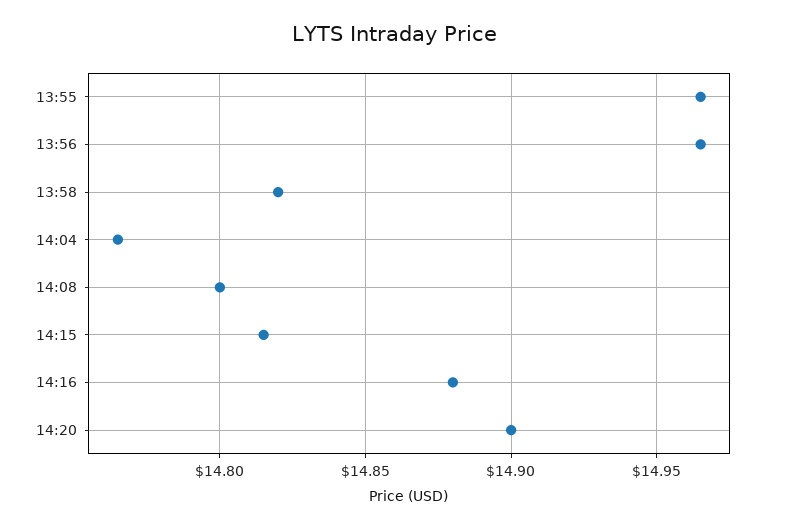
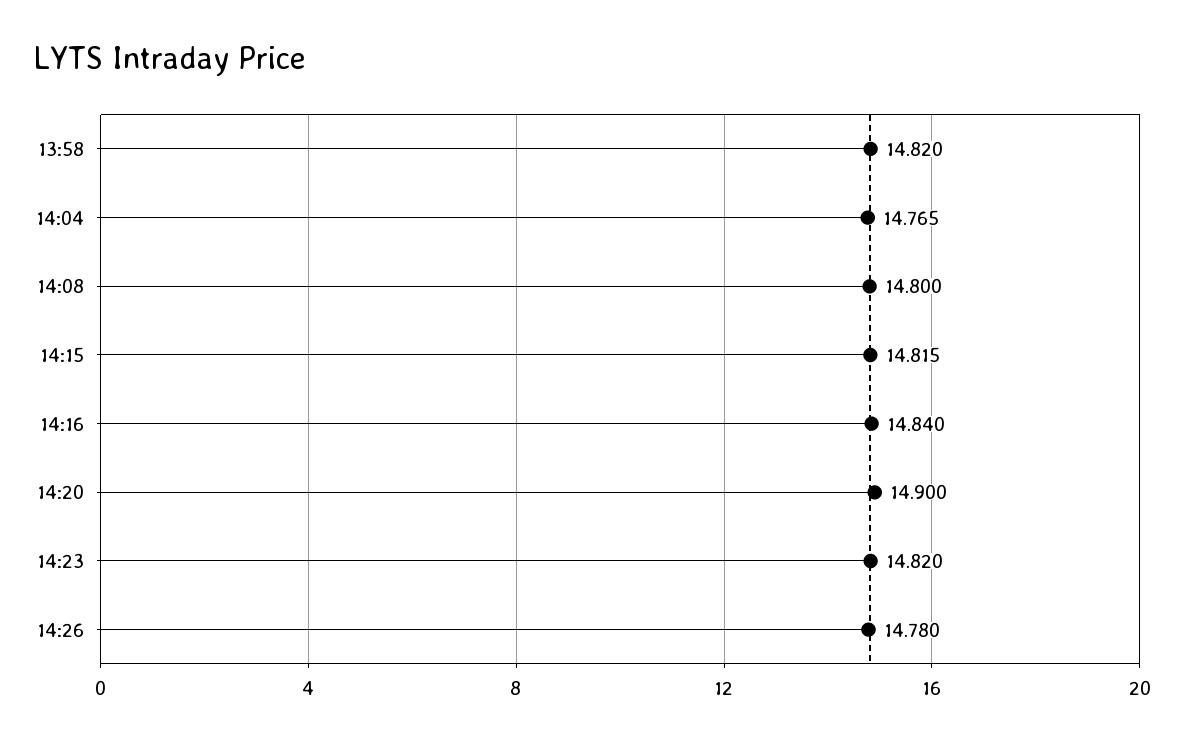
13:55: 14.965 -> none
13:56: 14.965 -> none
14:16: 14.88 -> 14.84
14:23: none -> 14.82
14:26: none -> 14.78

